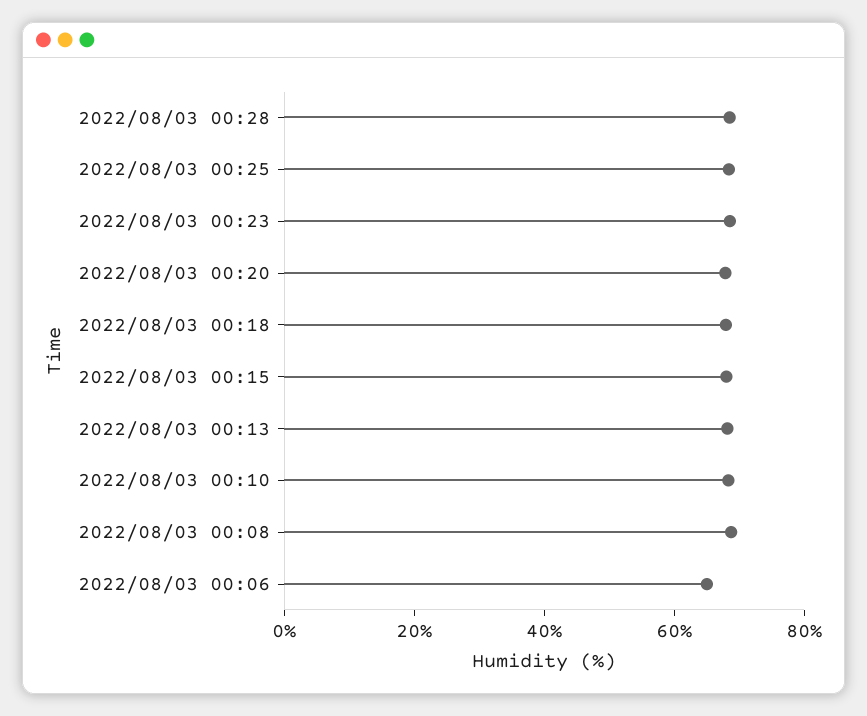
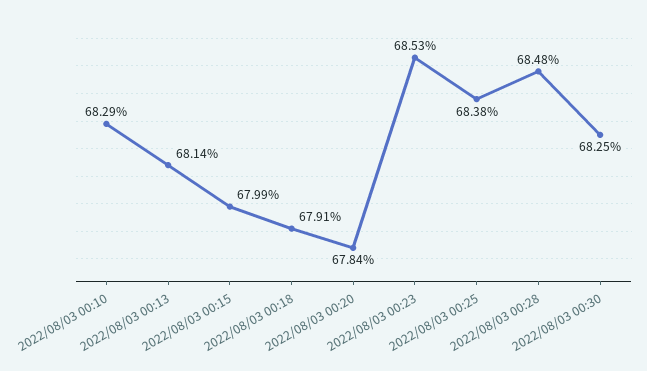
2022/08/03 00:08: 70 -> none
2022/08/03 00:06: 65 -> none
2022/08/03 00:30: none -> 68.25

